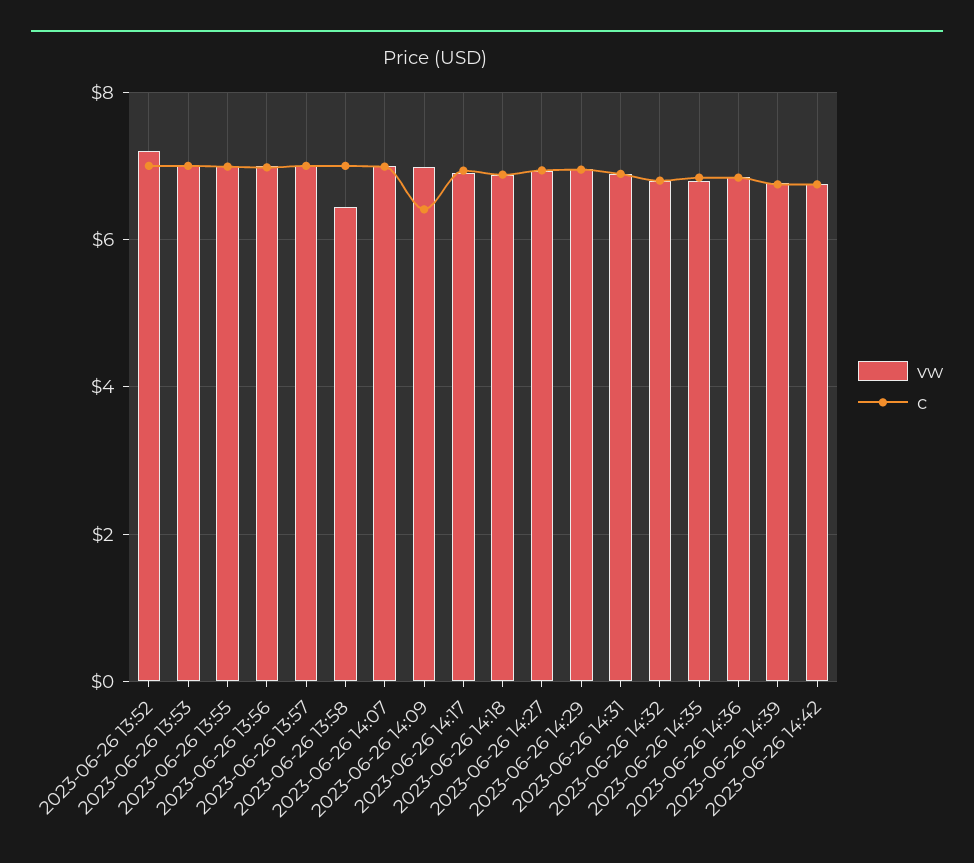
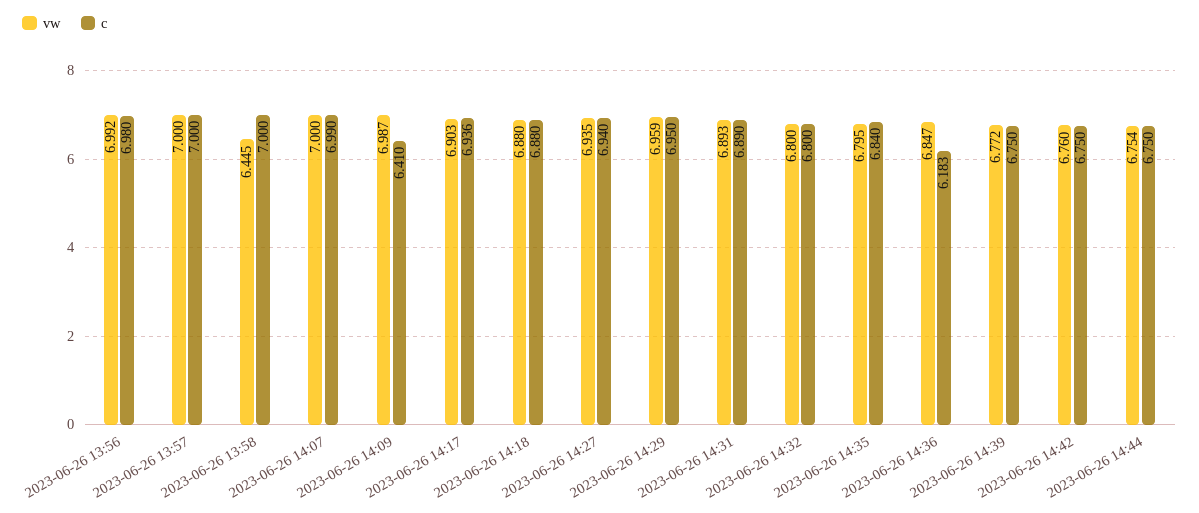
vw, 2023-06-26 13:52: 7.2 -> none
c, 2023-06-26 13:52: 7 -> none
vw, 2023-06-26 13:53: 7 -> none
c, 2023-06-26 13:53: 7 -> none
vw, 2023-06-26 13:55: 7 -> none
c, 2023-06-26 13:55: 7 -> none
c, 2023-06-26 14:36: 6.8 -> 6.183
vw, 2023-06-26 14:44: none -> 6.754
c, 2023-06-26 14:44: none -> 6.75

